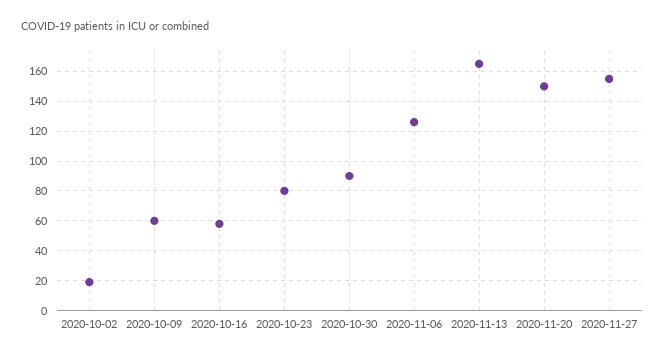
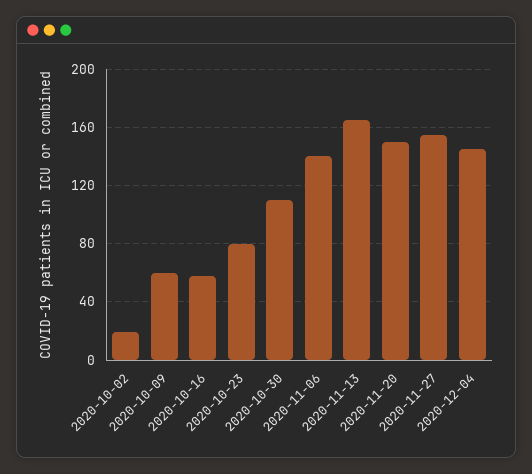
2020-10-30: 90 -> 110
2020-11-06: 125 -> 140
2020-12-04: none -> 145

